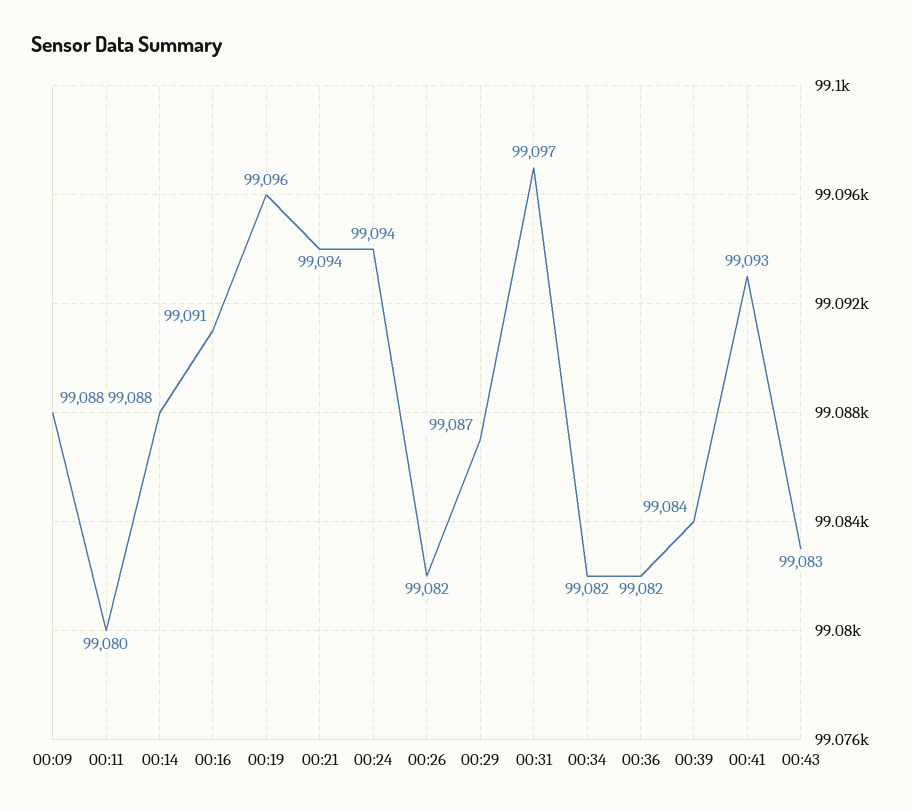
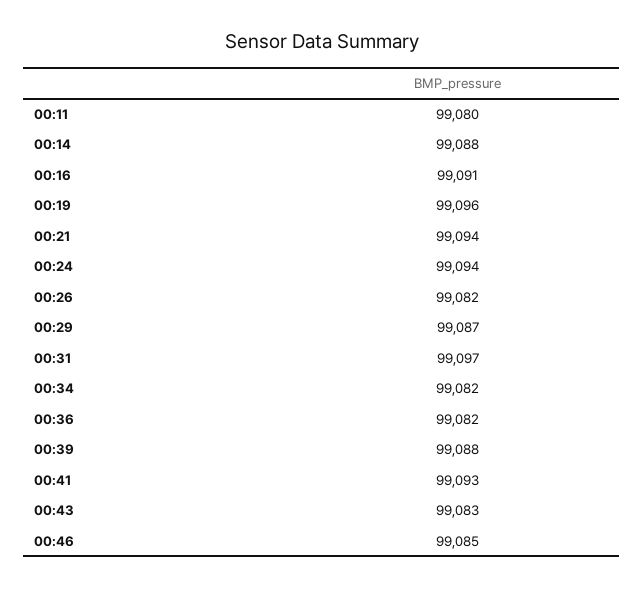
00:09: 99088 -> none
00:39: 99084 -> 99088
00:46: none -> 99085

